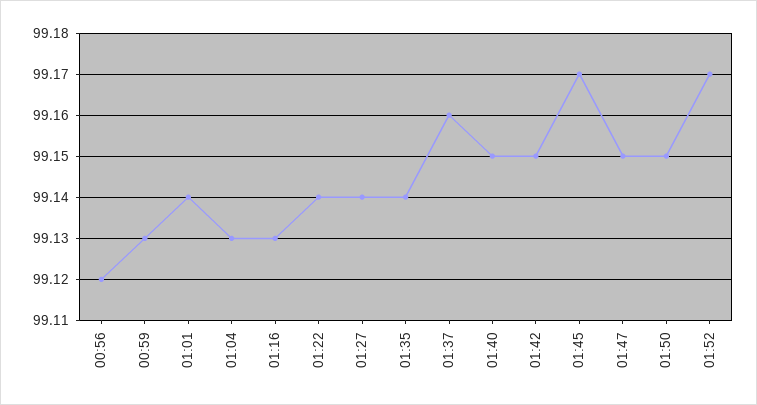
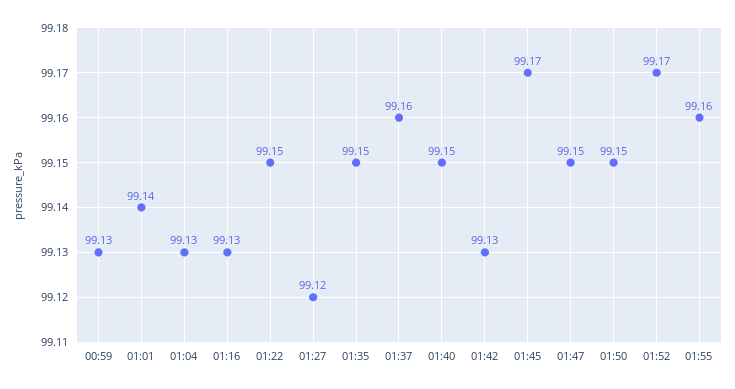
00:56: 99.12 -> none
01:22: 99.14 -> 99.15
01:27: 99.14 -> 99.12
01:35: 99.14 -> 99.15
01:42: 99.15 -> 99.13
01:55: none -> 99.16

